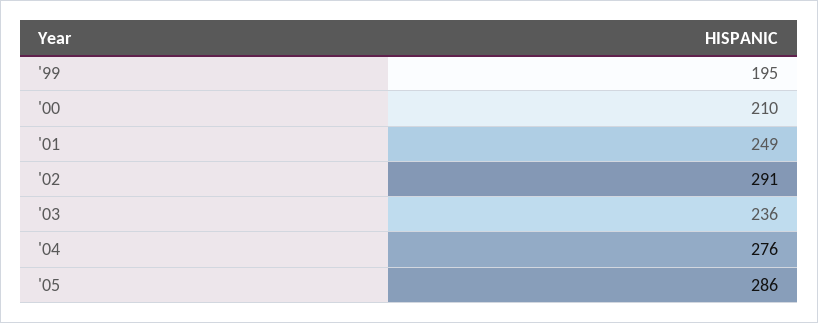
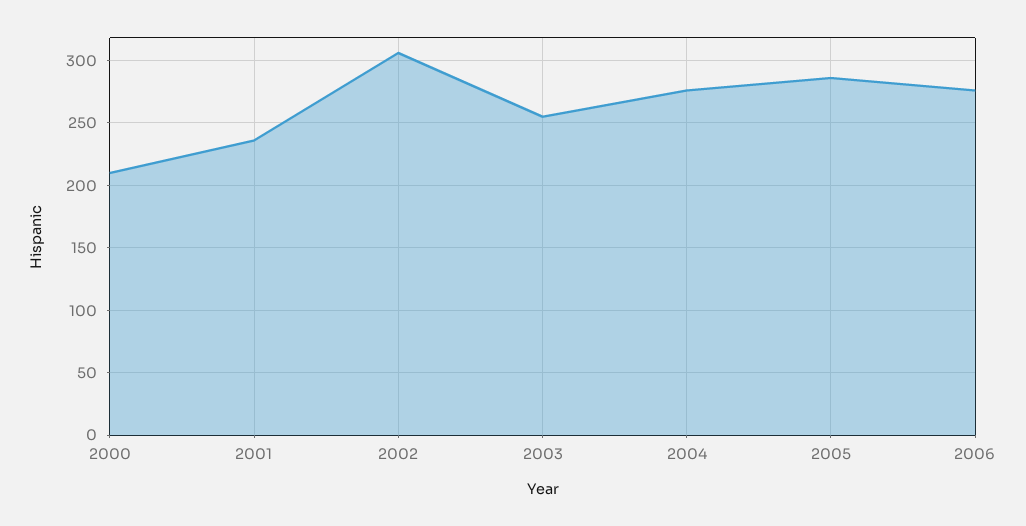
'99: 195 -> none
'01: 249 -> 235
'02: 291 -> 305
'03: 236 -> 255
2006: none -> 275

